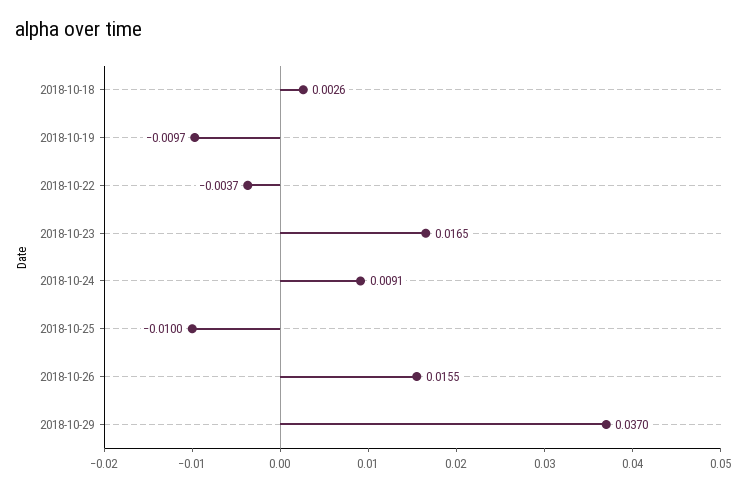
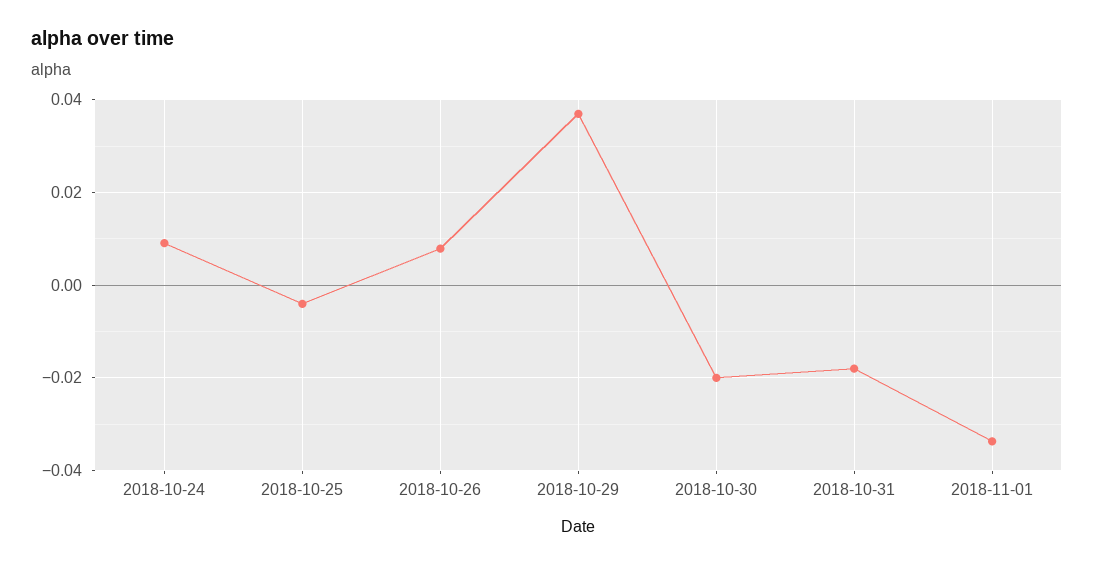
2018-10-18: 0.0026 -> none
2018-10-19: -0.0097 -> none
2018-10-22: -0.0037 -> none
2018-10-23: 0.0165 -> none
2018-10-25: -0.01 -> -0.004
2018-10-26: 0.0155 -> 0.008
2018-10-30: none -> -0.02
2018-10-31: none -> -0.018
2018-11-01: none -> -0.034

